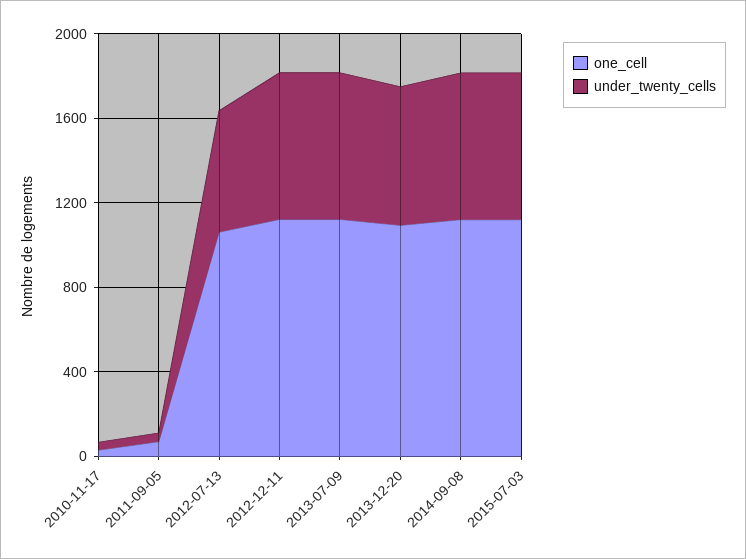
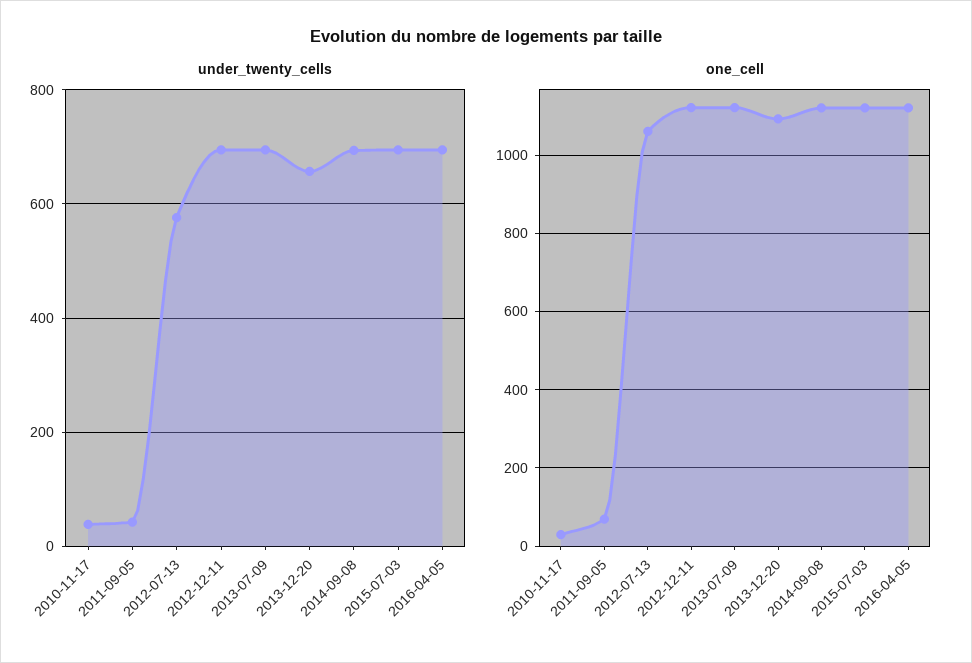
under_twenty_cells, 2016-04-05: none -> 700
one_cell, 2016-04-05: none -> 1120

